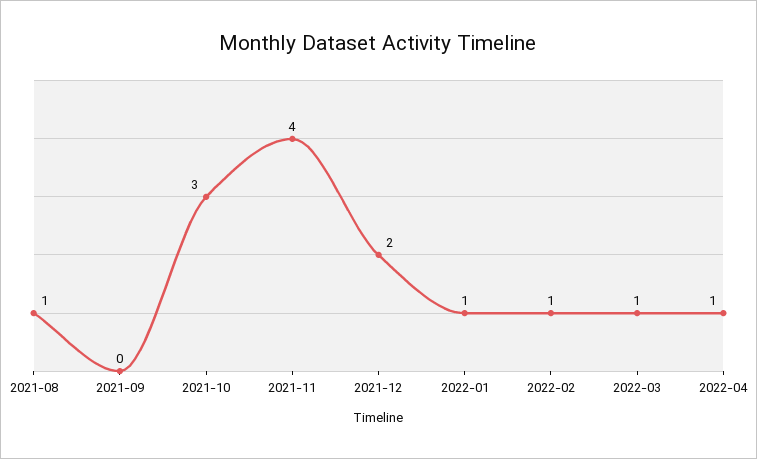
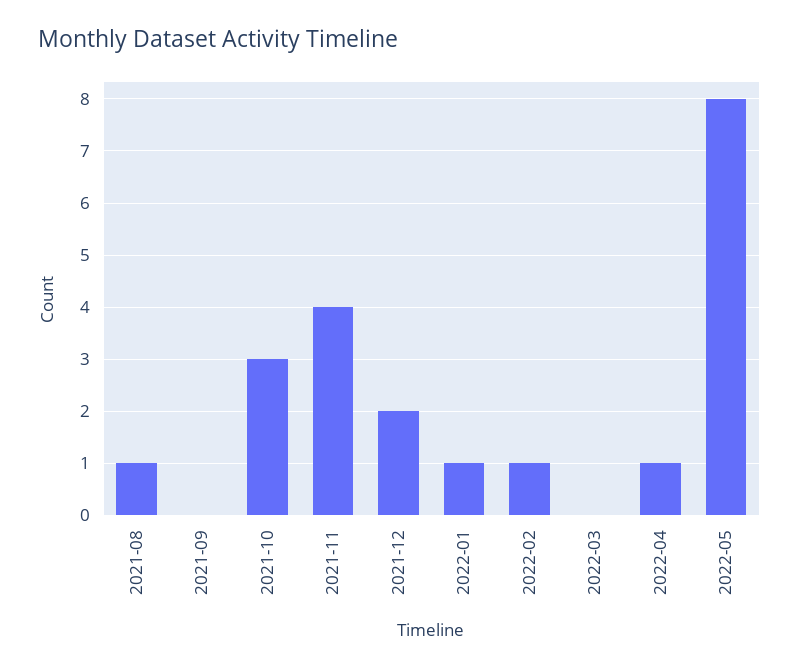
2022-03: 1 -> 0
2022-05: none -> 8

